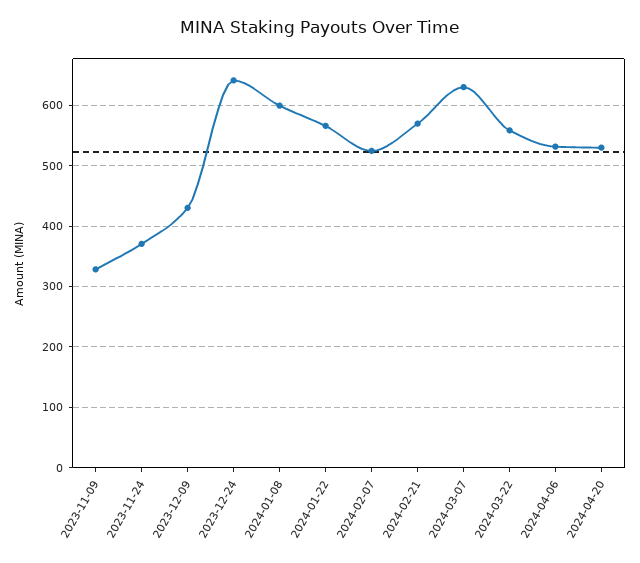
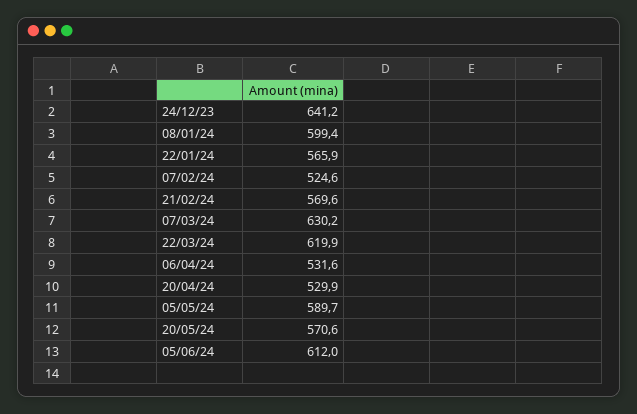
2023-11-09: 330 -> none
2023-11-24: 370 -> none
2023-12-09: 430 -> none
2024-03-22: 560 -> 619.9
05/05/24: none -> 589.7
20/05/24: none -> 570.6
05/06/24: none -> 612

